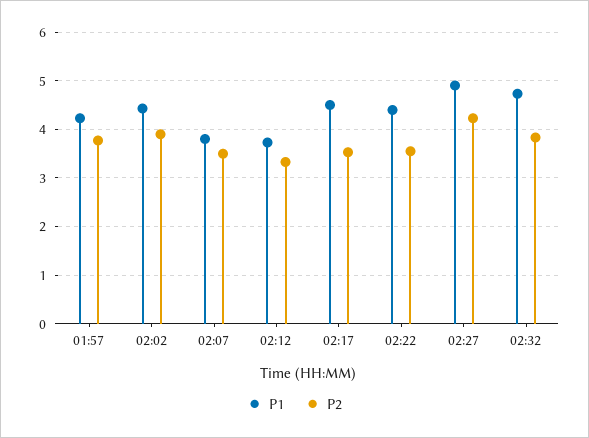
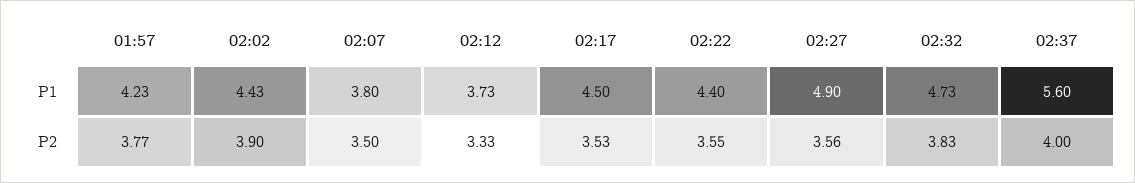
P2, 02:27: 4.2 -> 3.56
P1, 02:37: none -> 5.6
P2, 02:37: none -> 4

